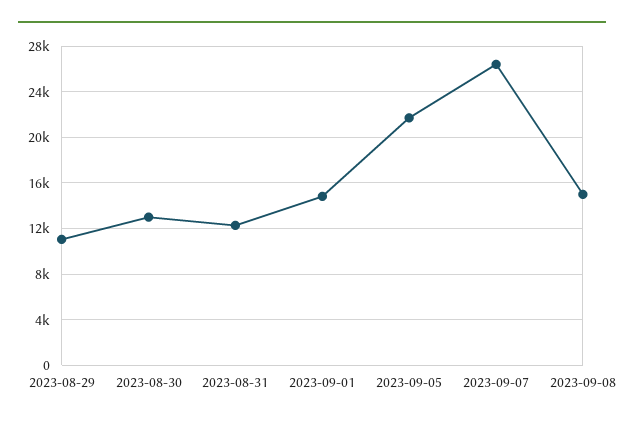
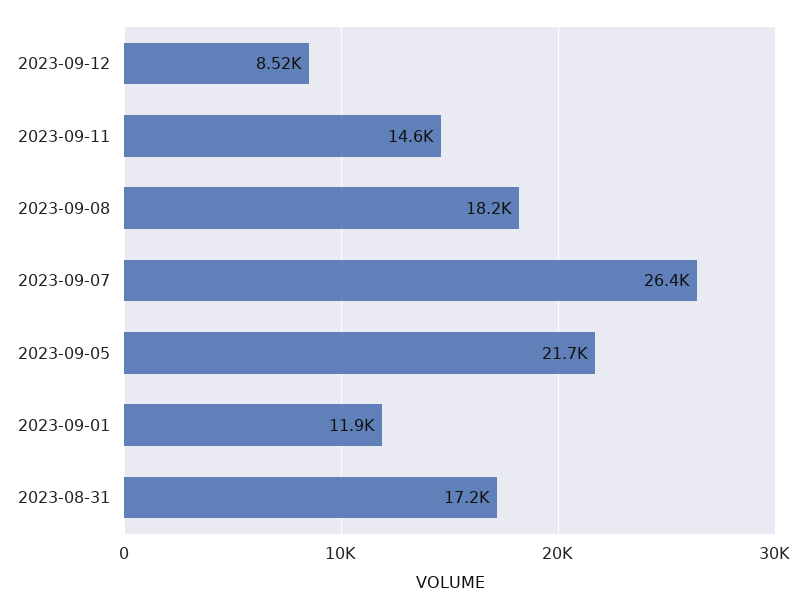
2023-08-29: 11000 -> none
2023-08-30: 13000 -> none
2023-08-31: 12000 -> 17200
2023-09-01: 15000 -> 11900
2023-09-08: 15000 -> 18200
2023-09-12: none -> 8520
2023-09-11: none -> 14600

